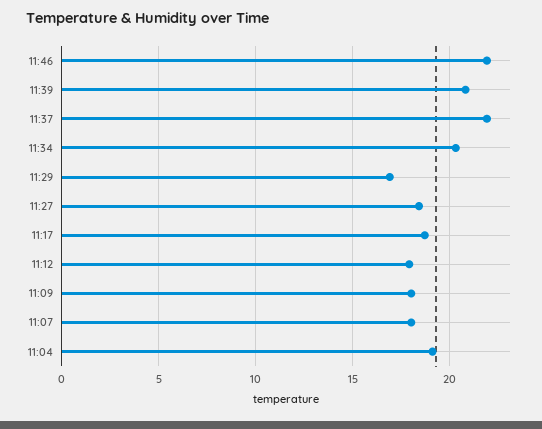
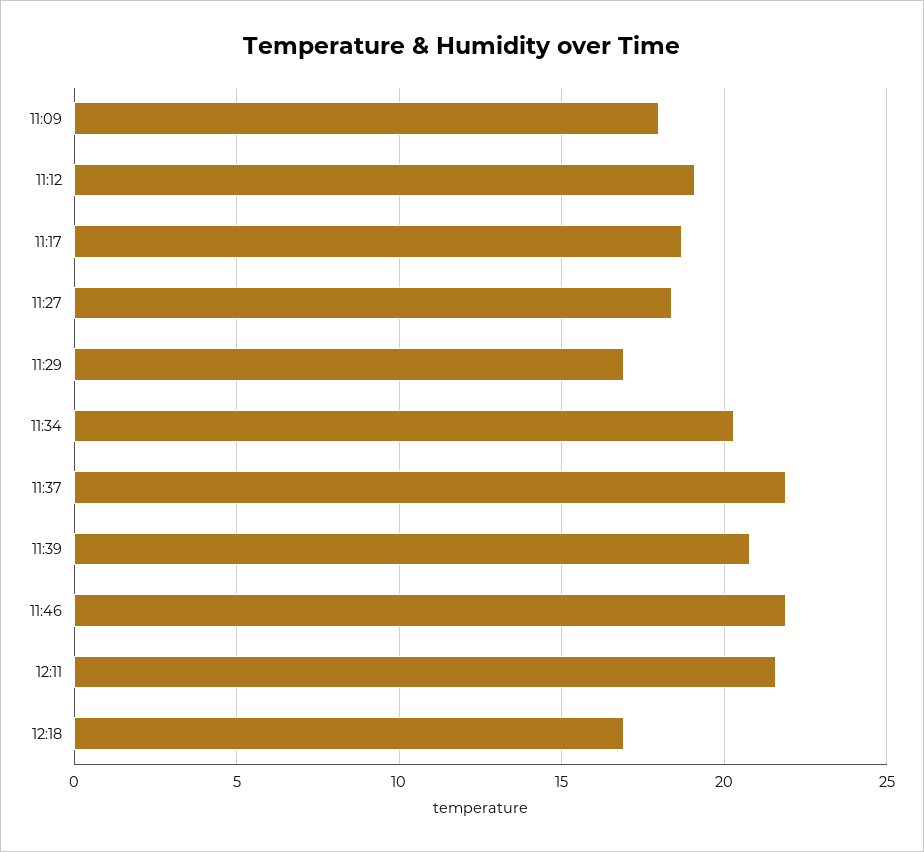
11:12: 18 -> 19
11:07: 18 -> none
11:04: 19 -> none
12:11: none -> 21.5
12:18: none -> 17

